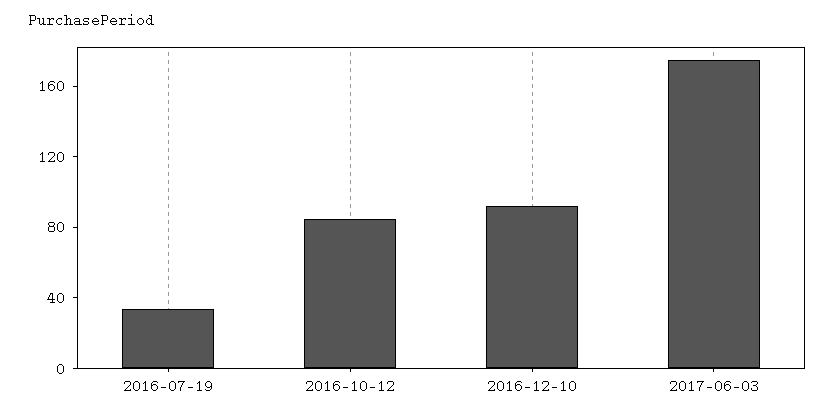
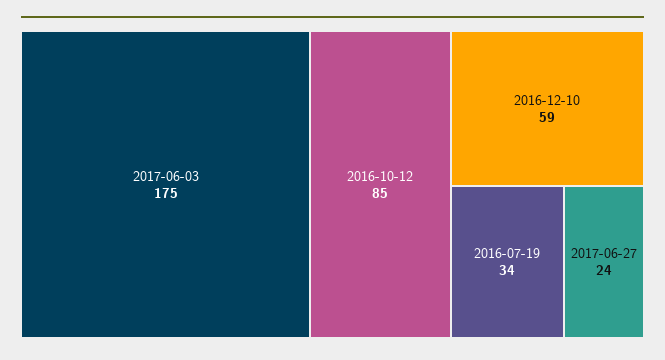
2016-12-10: 90 -> 59
2017-06-27: none -> 24

